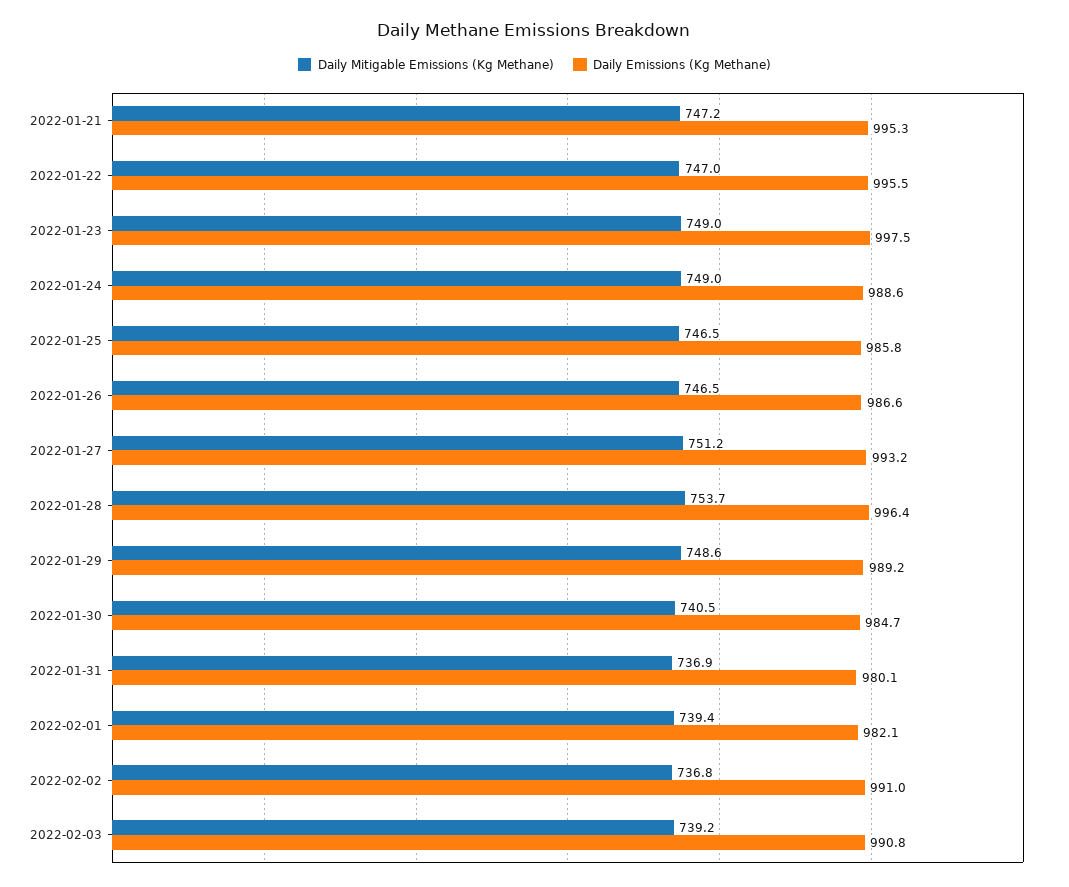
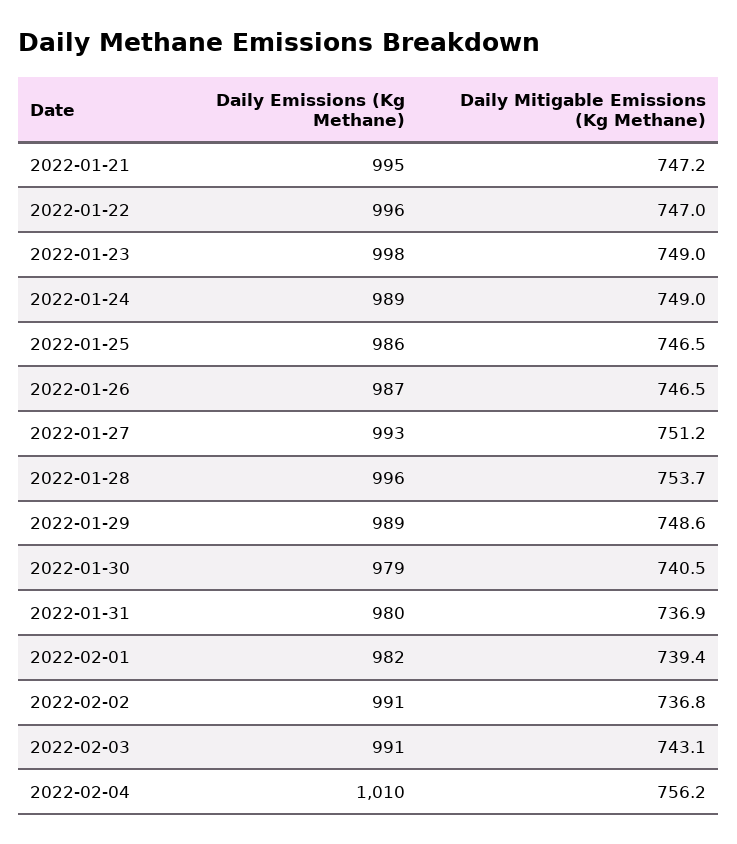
Daily Emissions (Kg Methane), 2022-01-30: 984.7 -> 979
Daily Mitigable Emissions (Kg Methane), 2022-02-03: 739.2 -> 743.1
Daily Emissions (Kg Methane), 2022-02-04: none -> 1010
Daily Mitigable Emissions (Kg Methane), 2022-02-04: none -> 756.2

